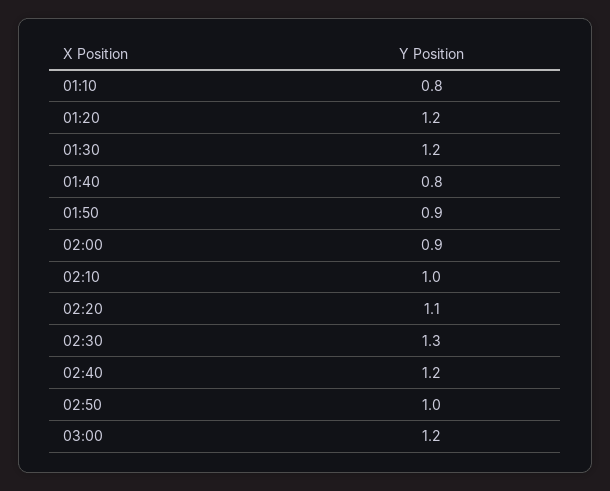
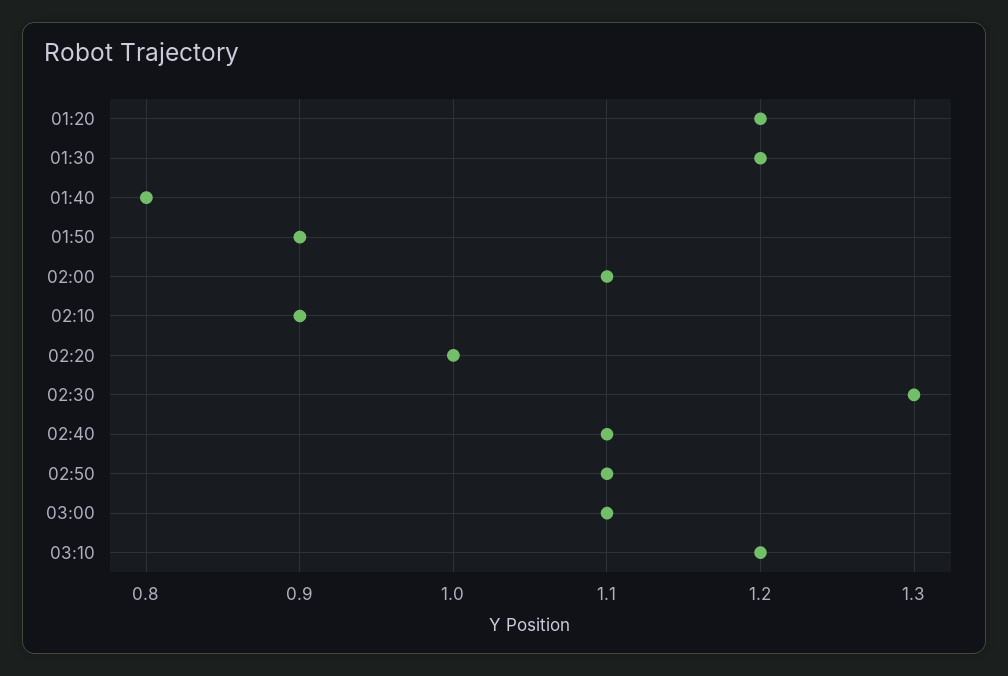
01:10: 0.8 -> none
02:00: 0.9 -> 1.1
02:10: 1 -> 0.9
02:20: 1.1 -> 1
02:40: 1.2 -> 1.1
02:50: 1 -> 1.1
03:00: 1.2 -> 1.1
03:10: none -> 1.2

